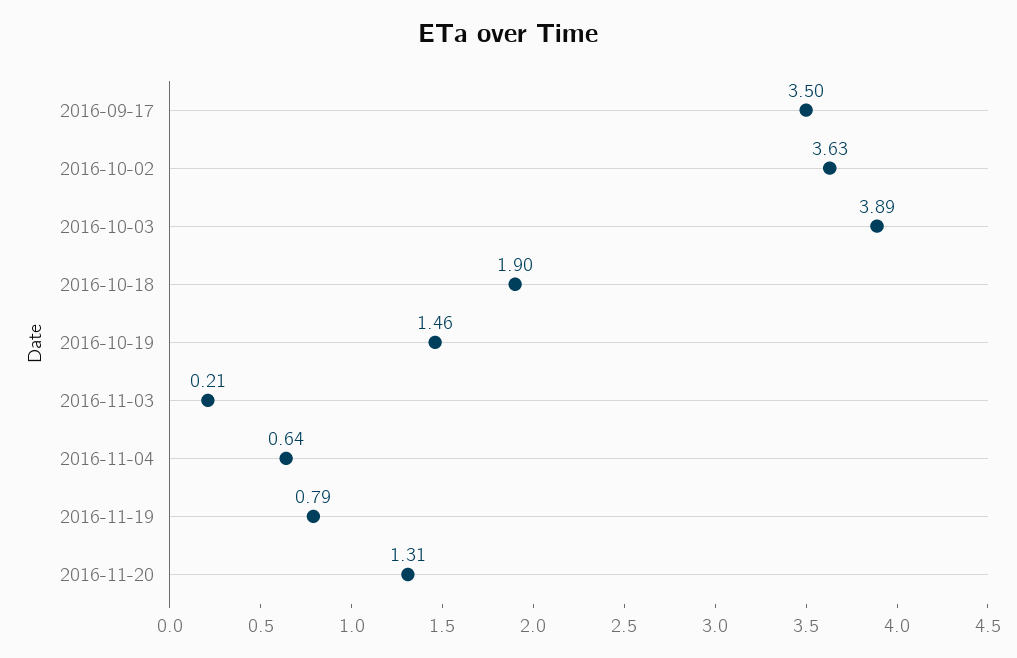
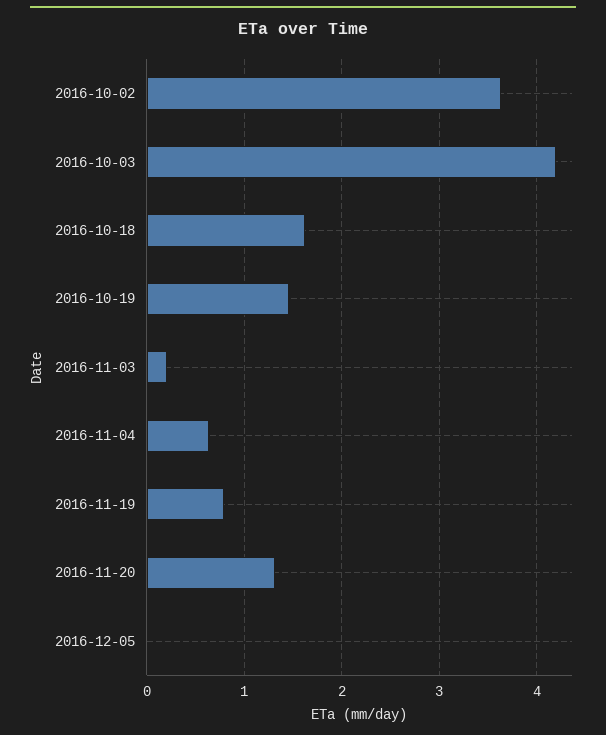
2016-09-17: 3.5 -> none
2016-10-03: 3.89 -> 4.2
2016-10-18: 1.9 -> 1.6
2016-12-05: none -> 0

